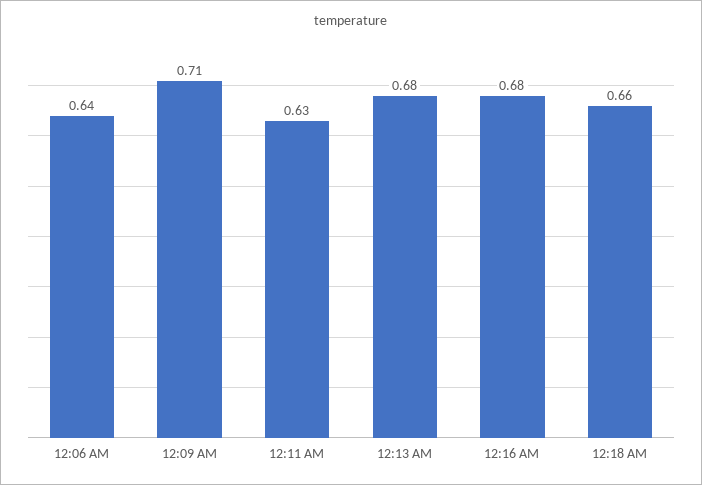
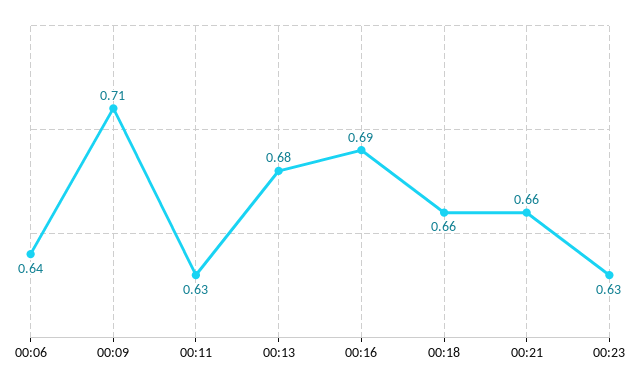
12:16 AM: 0.68 -> 0.69
00:21: none -> 0.66
00:23: none -> 0.63

